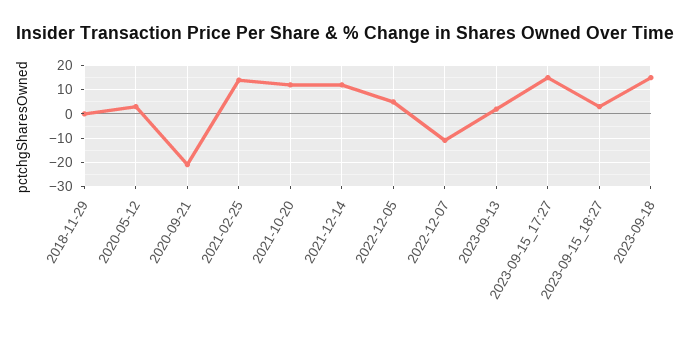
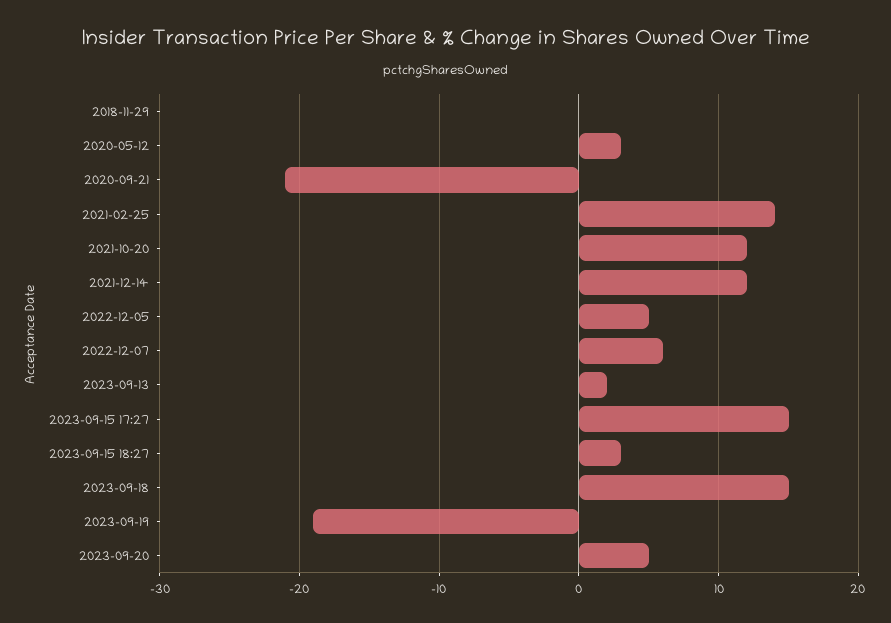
2022-12-07: -10 -> 6
2023-09-19: none -> -19
2023-09-20: none -> 5

